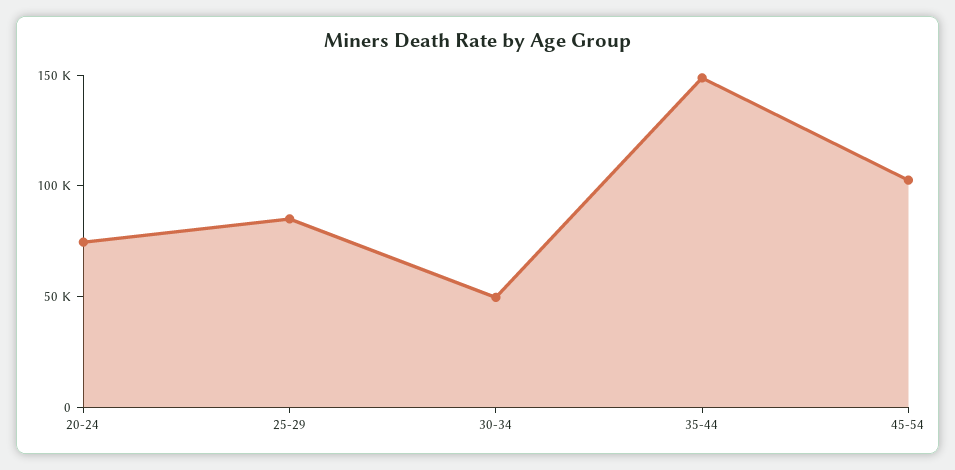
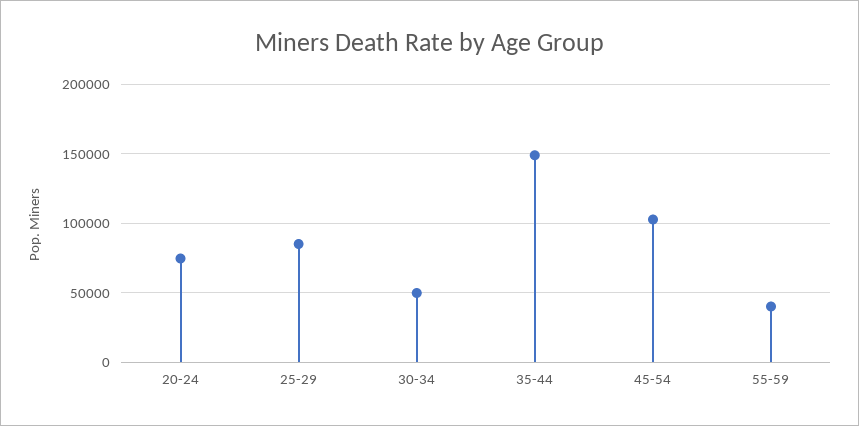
55-59: none -> 40000

